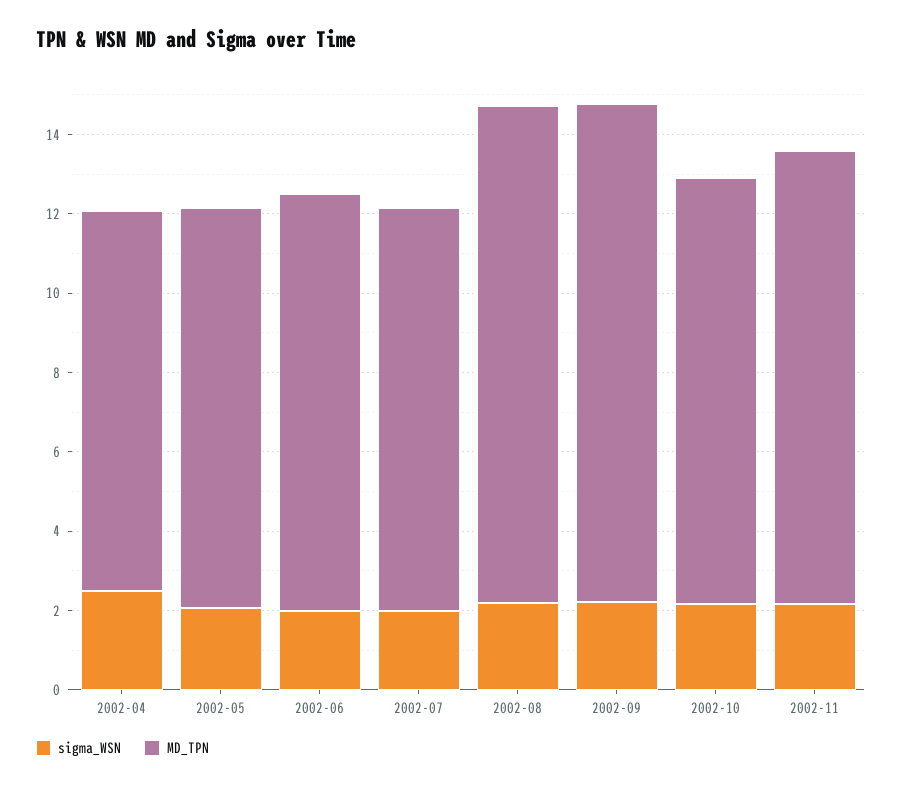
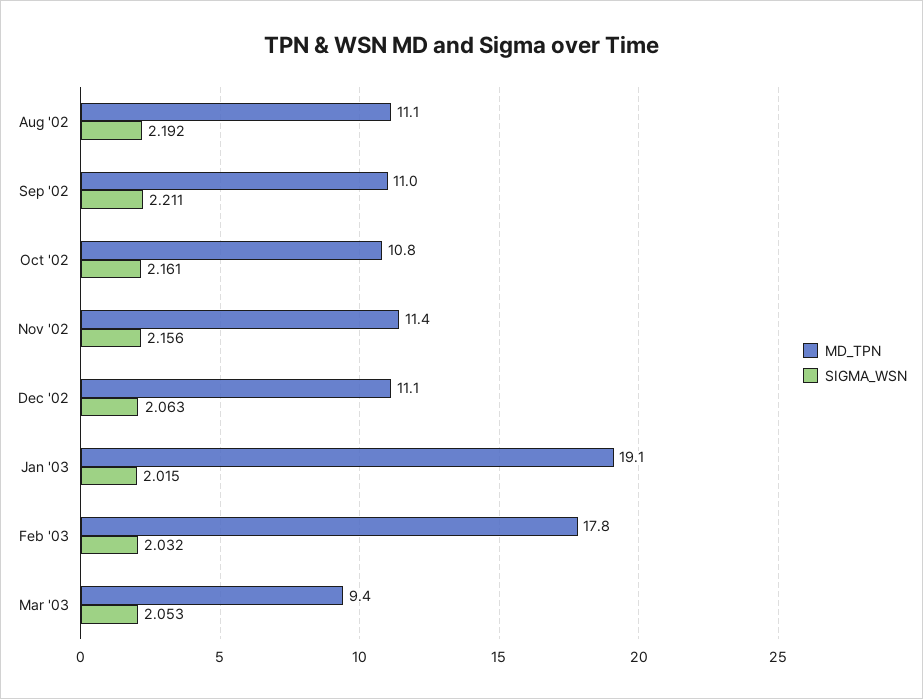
sigma_WSN, 2002-04: 2.5 -> none
MD_TPN, 2002-04: 9.5 -> none
sigma_WSN, 2002-05: 2 -> none
MD_TPN, 2002-05: 10 -> none
sigma_WSN, 2002-06: 2 -> none
MD_TPN, 2002-06: 10.5 -> none
sigma_WSN, 2002-07: 2 -> none
MD_TPN, 2002-07: 10 -> none
MD_TPN, 2002-08: 12.5 -> 11.1
MD_TPN, 2002-09: 12.5 -> 11
MD_TPN, Dec '02: none -> 11.1
sigma_WSN, Dec '02: none -> 2.063
MD_TPN, Jan '03: none -> 19.1
sigma_WSN, Jan '03: none -> 2.015
MD_TPN, Feb '03: none -> 17.8
sigma_WSN, Feb '03: none -> 2.032
MD_TPN, Mar '03: none -> 9.4
sigma_WSN, Mar '03: none -> 2.053

